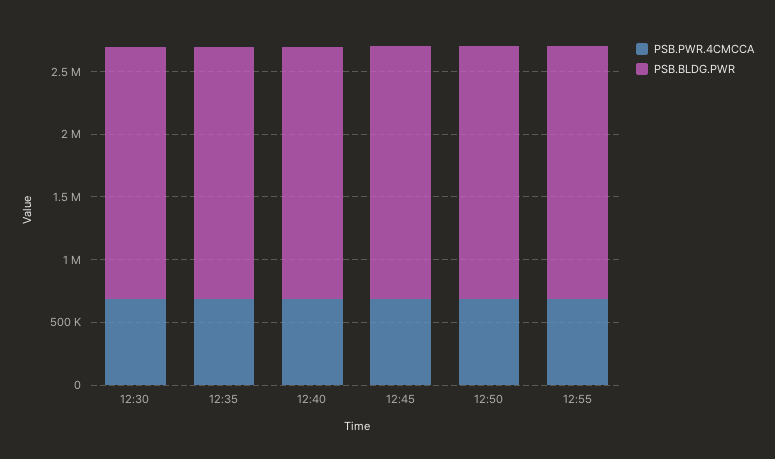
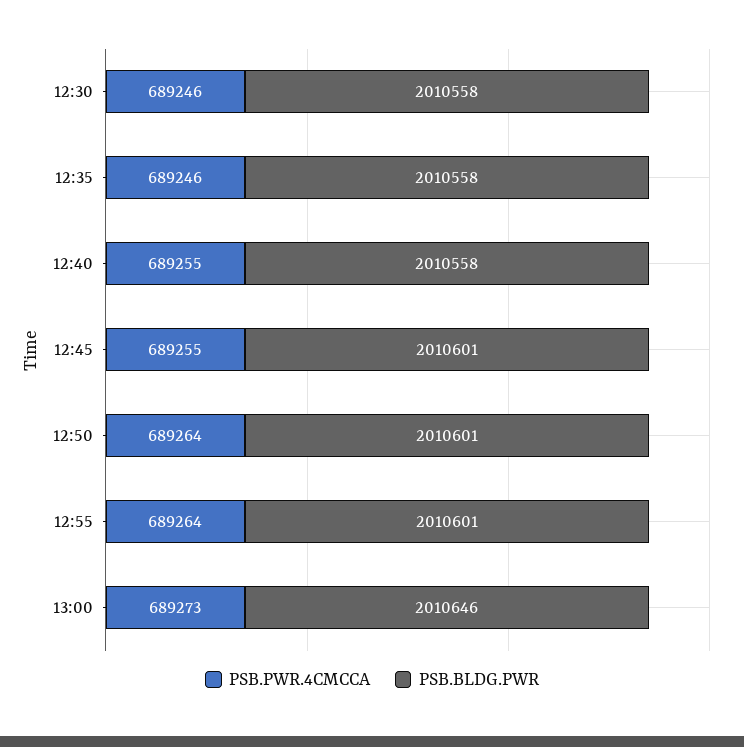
PSB.PWR.4CMCCA, 13:00: none -> 689273
PSB.BLDG.PWR, 13:00: none -> 2010646

